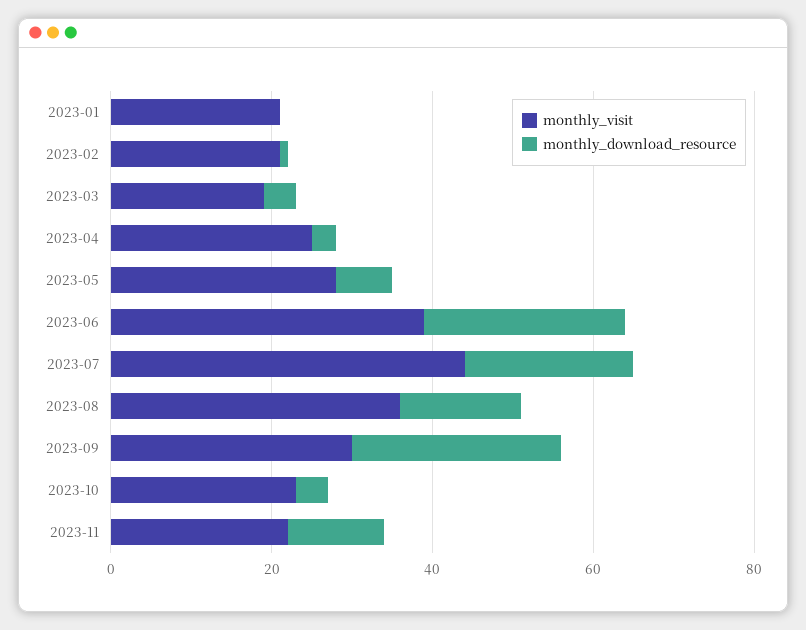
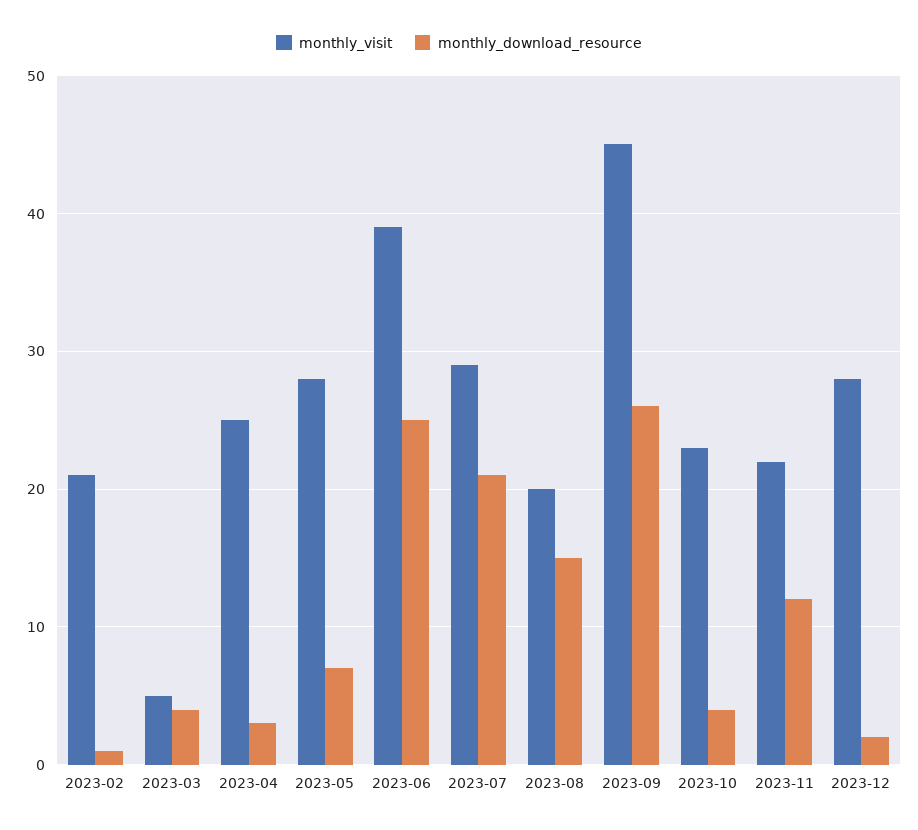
monthly_visit, 2023-01: 20 -> none
monthly_download_resource, 2023-01: 0 -> none
monthly_visit, 2023-03: 20 -> 5
monthly_visit, 2023-07: 45 -> 29
monthly_visit, 2023-08: 35 -> 20
monthly_visit, 2023-09: 30 -> 45
monthly_visit, 2023-12: none -> 28
monthly_download_resource, 2023-12: none -> 2

